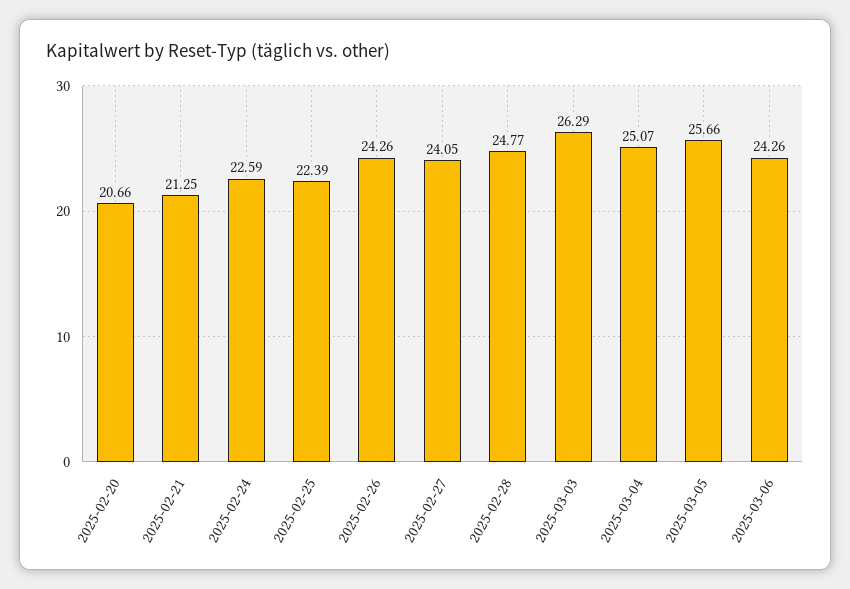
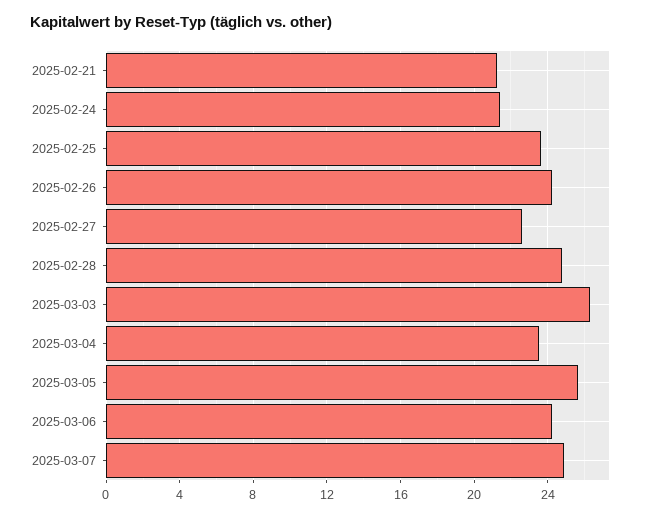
2025-02-20: 20.66 -> none
2025-02-24: 22.59 -> 21.5
2025-02-25: 22.39 -> 23.5
2025-02-27: 24.05 -> 22.5
2025-03-04: 25.07 -> 23.5
2025-03-07: none -> 25

